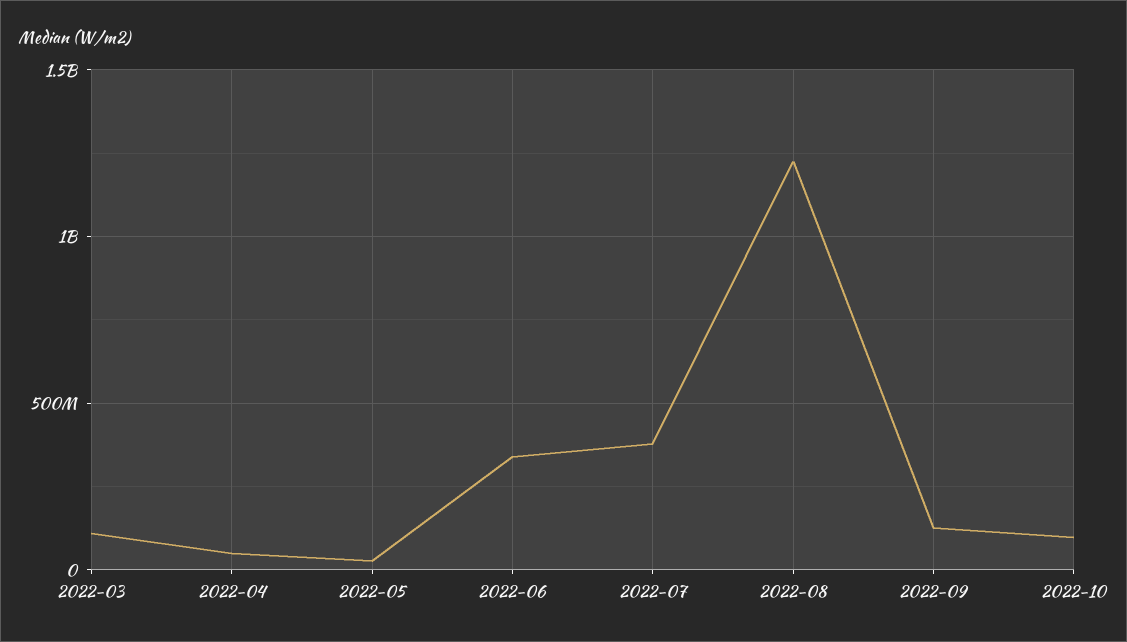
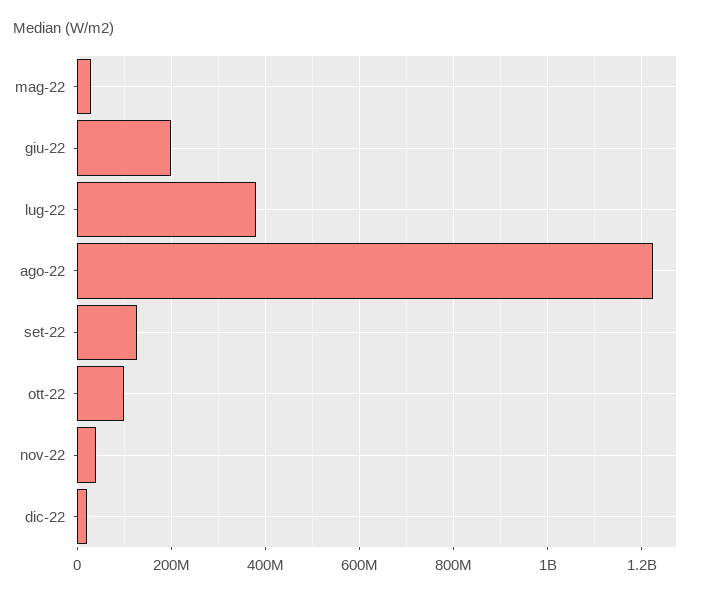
2022-03: 100000000 -> none
2022-04: 50000000 -> none
2022-06: 350000000 -> 200000000
nov-22: none -> 40000000
dic-22: none -> 20000000

